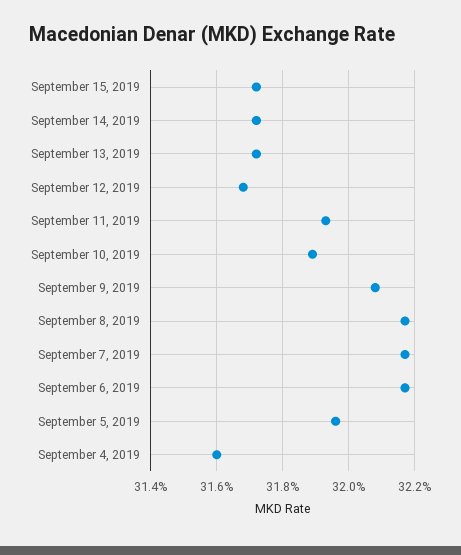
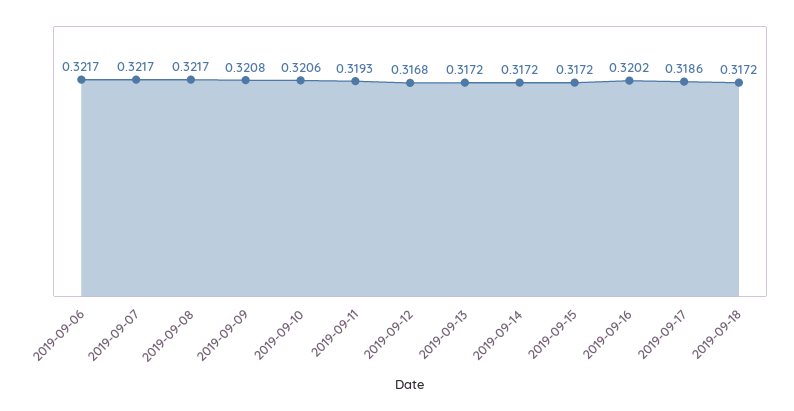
September 10, 2019: 0.319 -> 0.3206
September 5, 2019: 0.3195 -> none
September 4, 2019: 0.316 -> none
2019-09-16: none -> 0.3202
2019-09-17: none -> 0.3186
2019-09-18: none -> 0.3172

